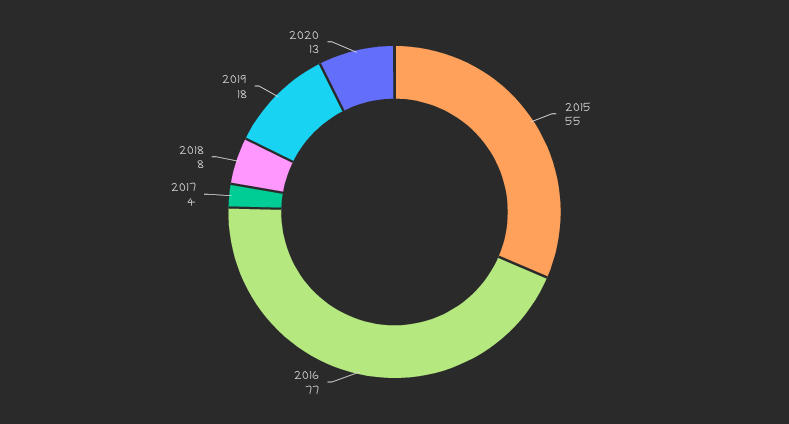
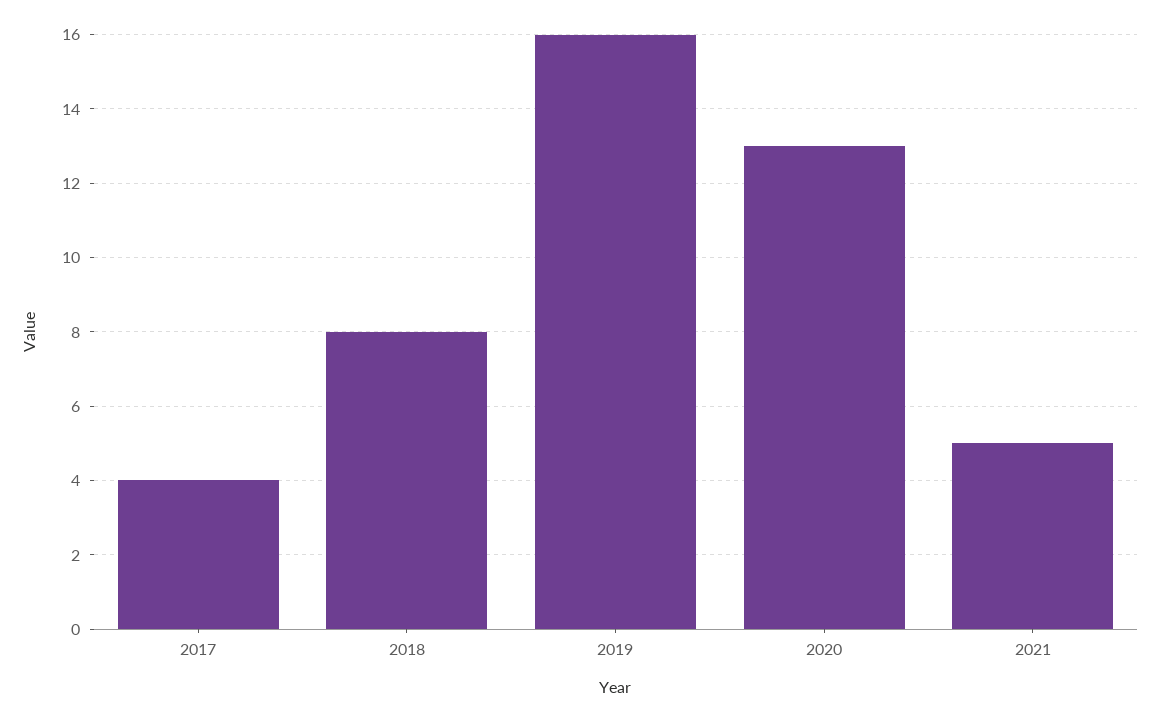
2015: 55 -> none
2016: 77 -> none
2019: 18 -> 16
2021: none -> 5

